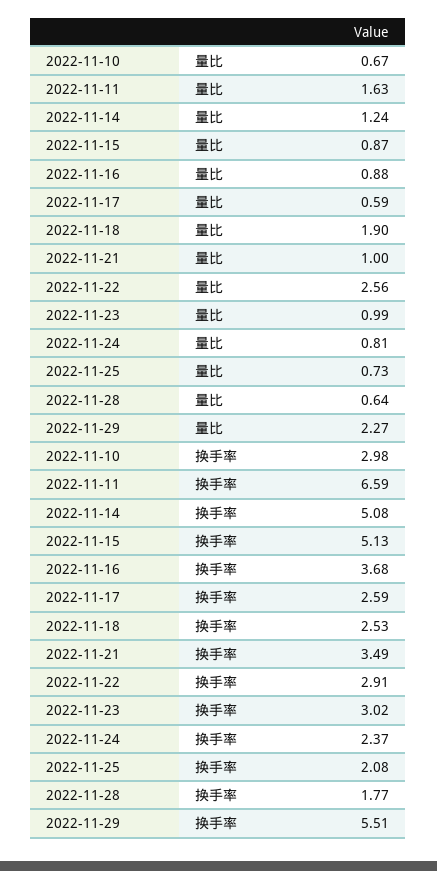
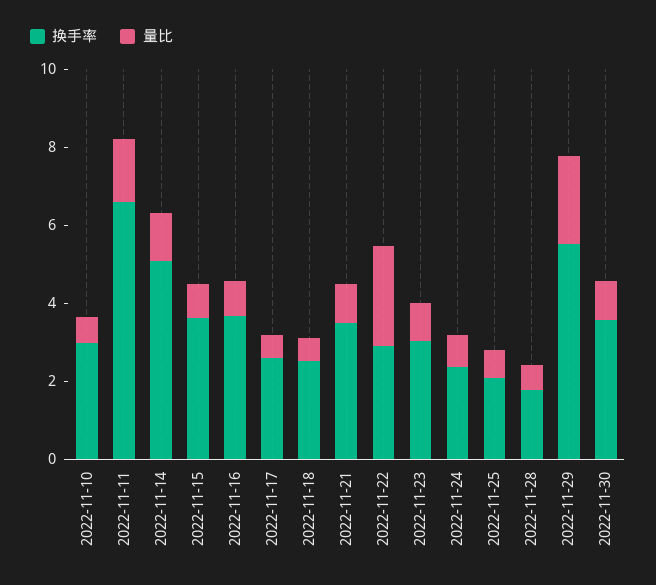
量比, 2022-11-18: 1.9 -> 0.5
换手率, 2022-11-15: 5.13 -> 3.5
换手率, 2022-11-30: none -> 3.5
量比, 2022-11-30: none -> 1

